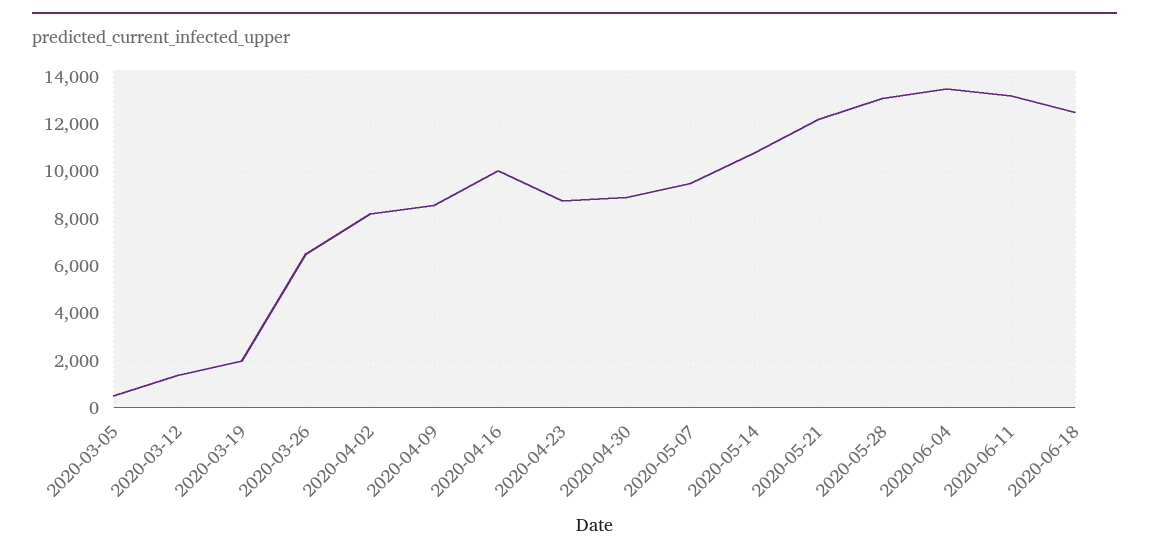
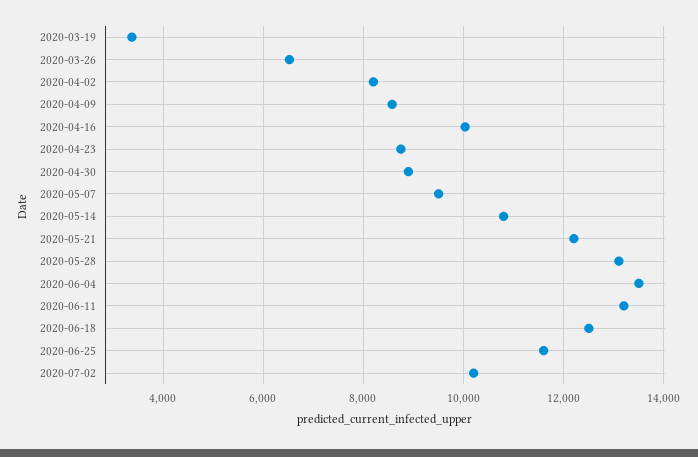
2020-03-05: 500 -> none
2020-03-12: 1500 -> none
2020-03-19: 2000 -> 3400
2020-06-25: none -> 11600
2020-07-02: none -> 10200

